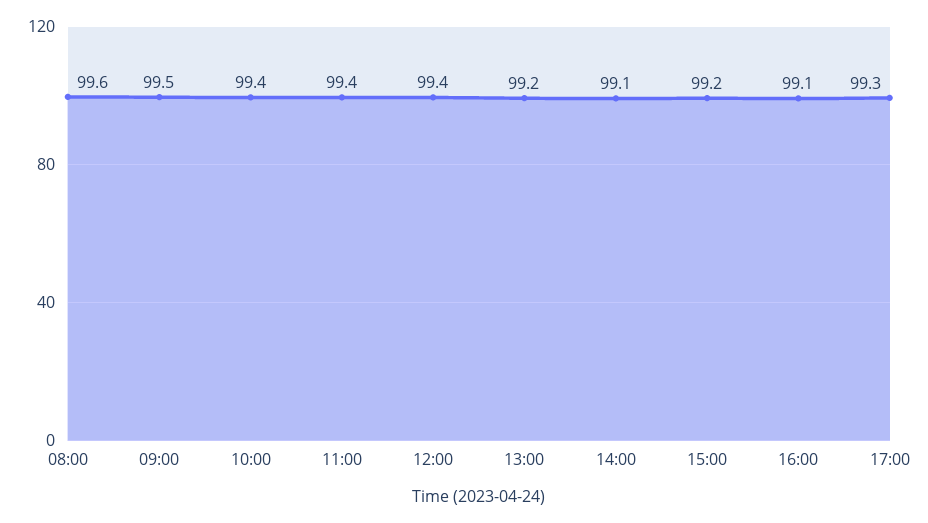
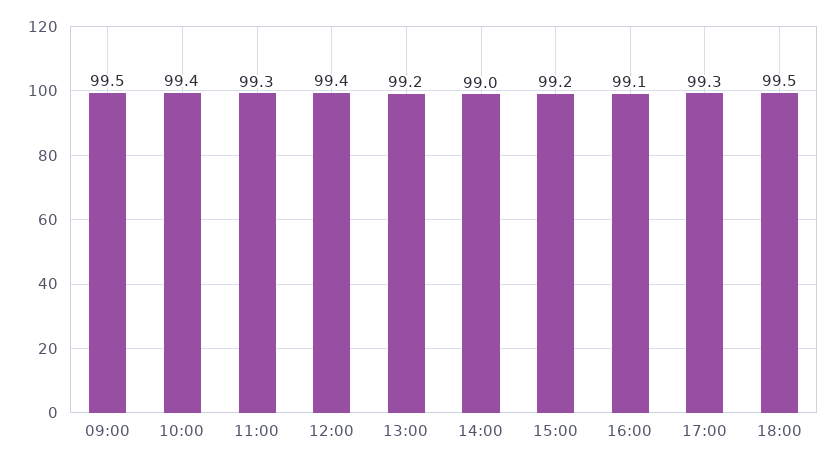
08:00: 99.6 -> none
11:00: 99.4 -> 99.3
14:00: 99.1 -> 99
18:00: none -> 99.5

